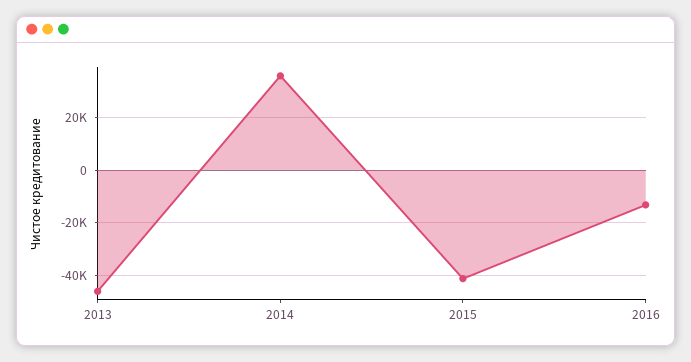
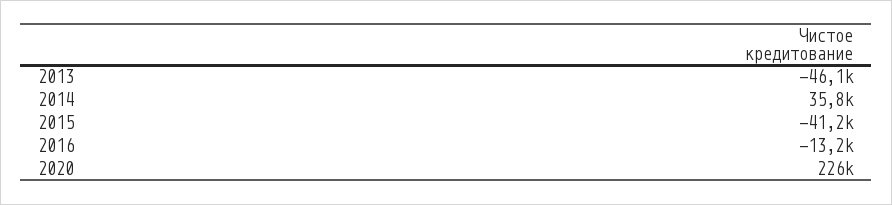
2020: none -> 226000

